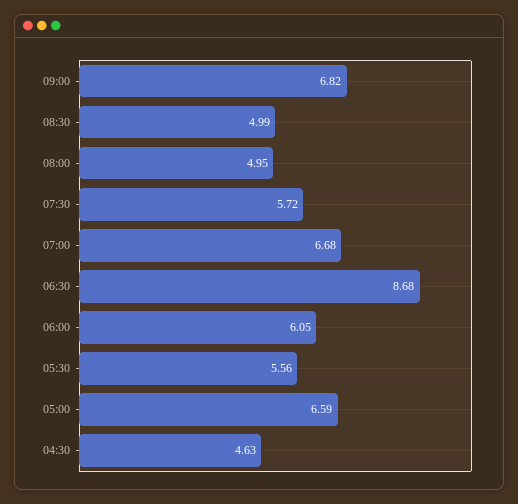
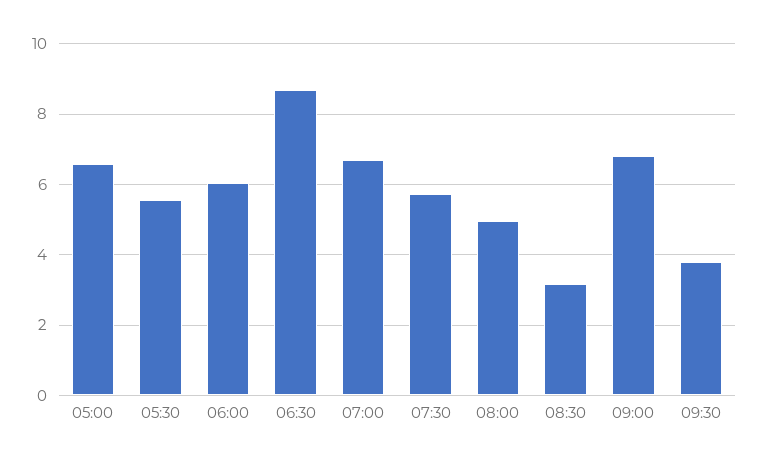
08:30: 4.99 -> 3.2
04:30: 4.63 -> none
09:30: none -> 3.8

